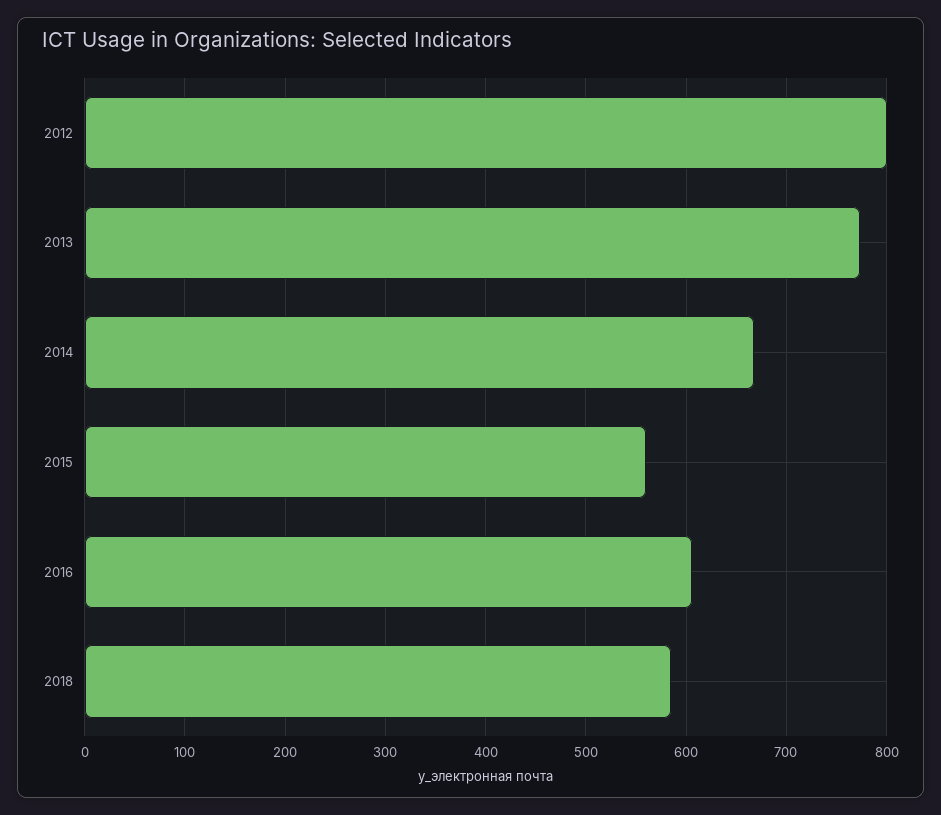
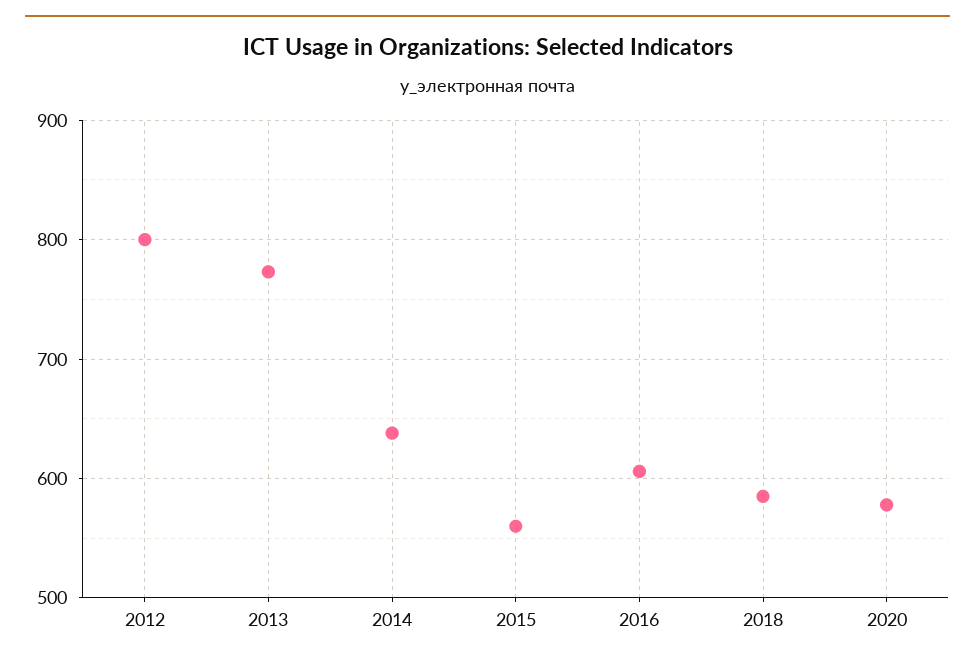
2014: 670 -> 640
2020: none -> 580

